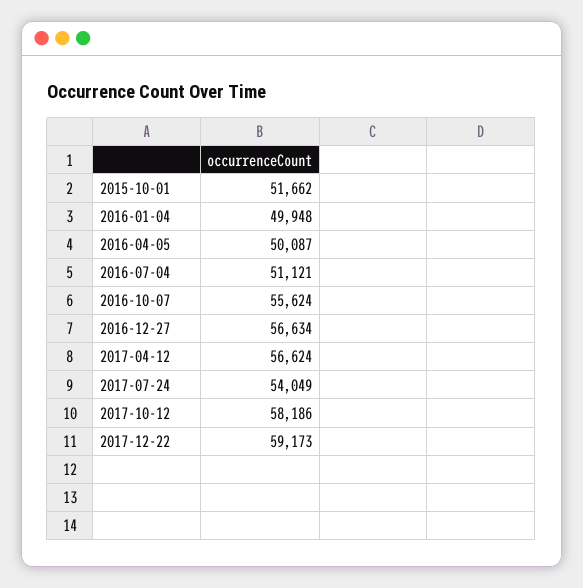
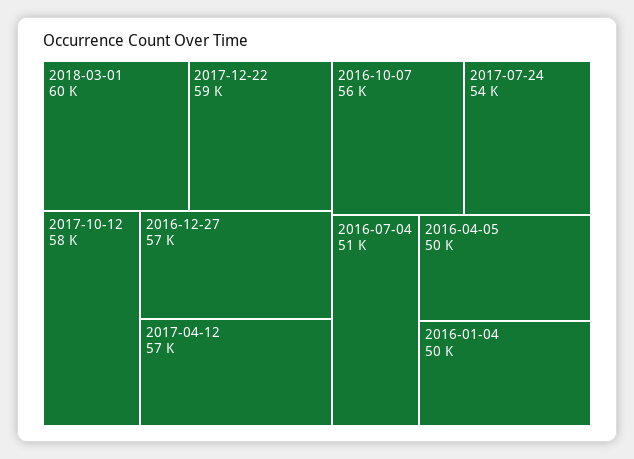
2015-10-01: 51662 -> none
2018-03-01: none -> 60000

